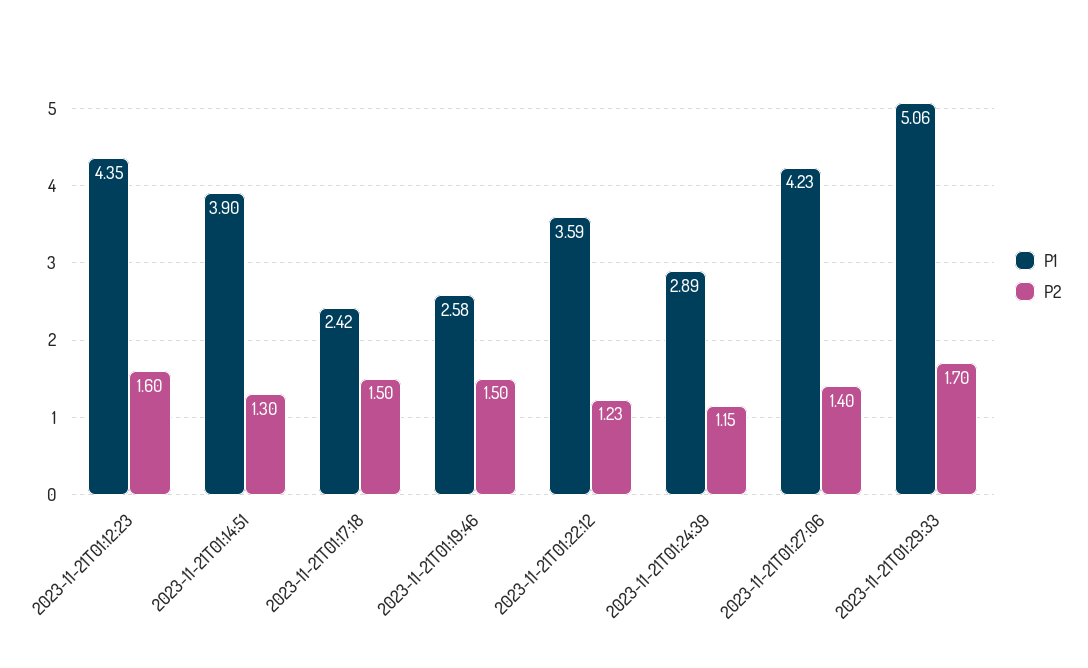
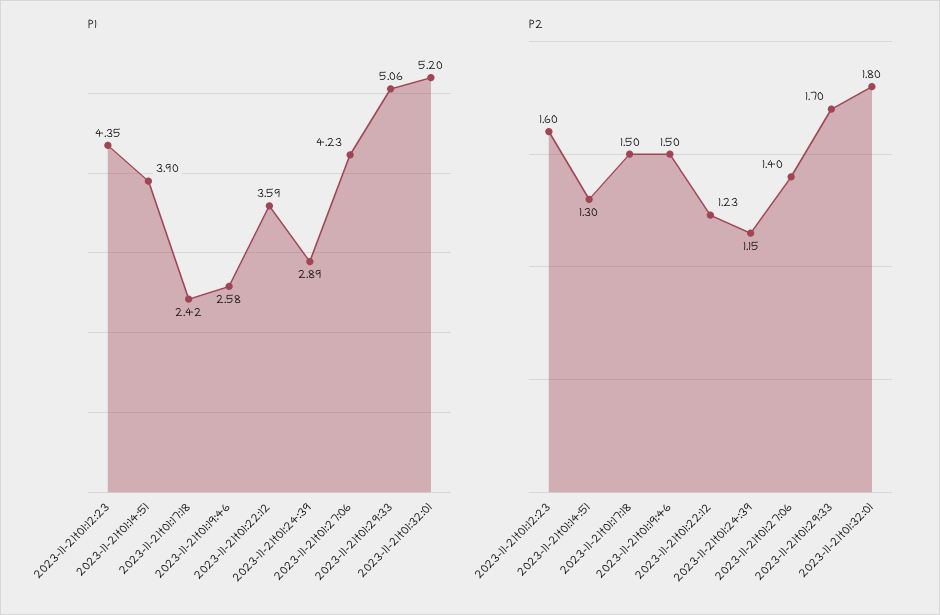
P1, 2023-11-21t01:32:01: none -> 5.2
P2, 2023-11-21t01:32:01: none -> 1.8

